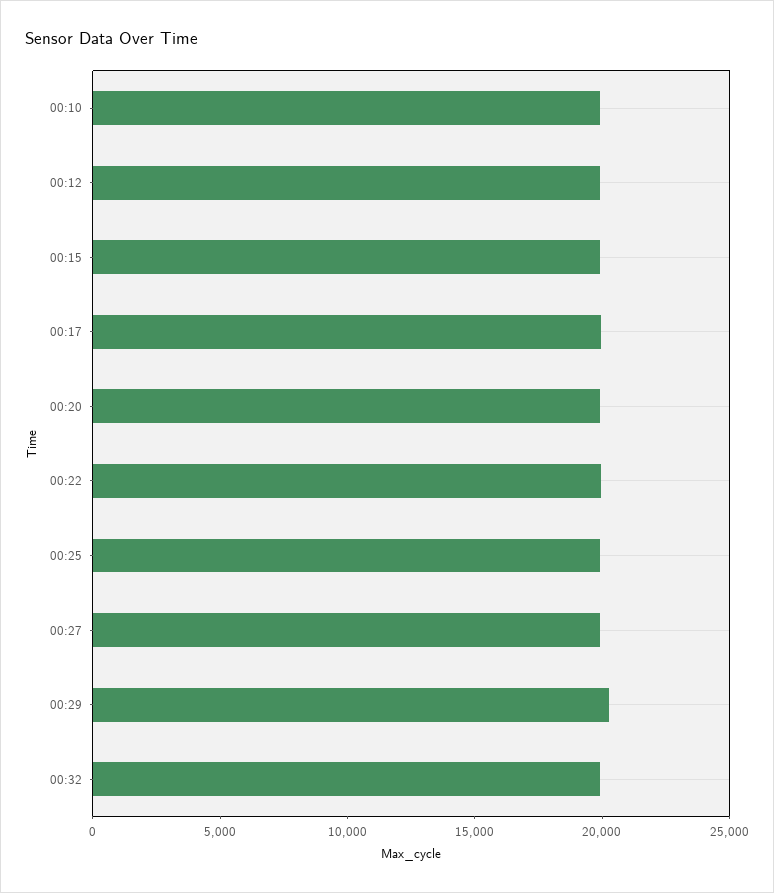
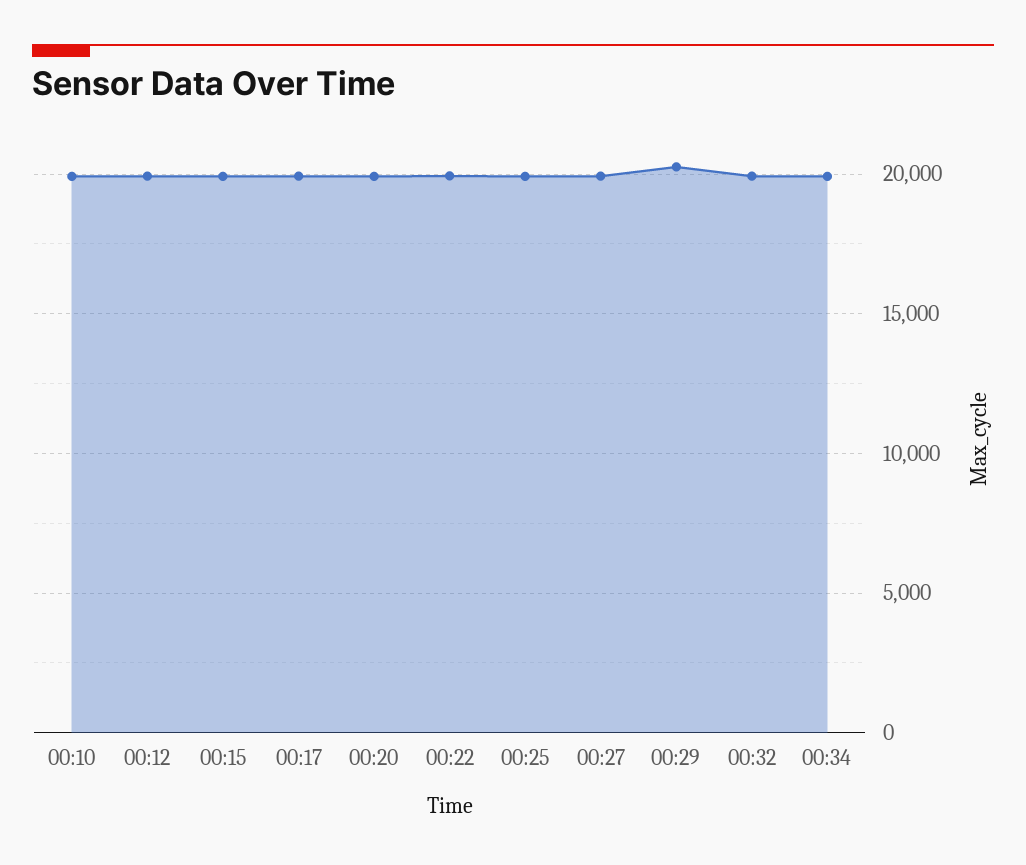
00:34: none -> 20000

